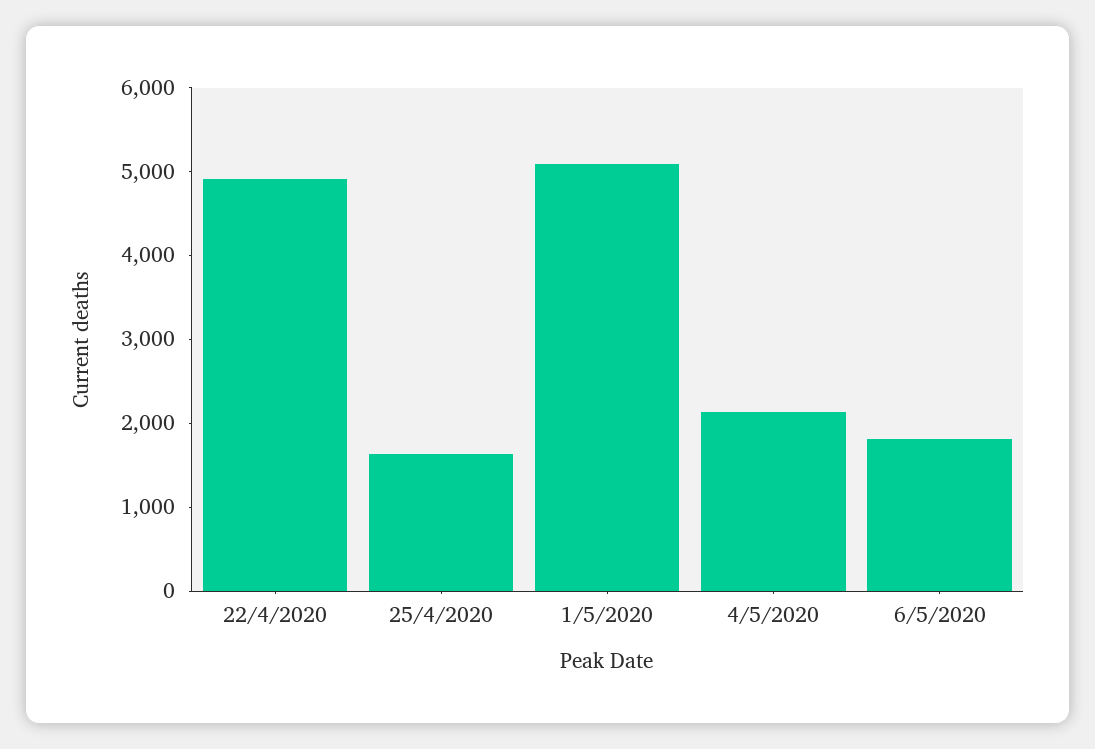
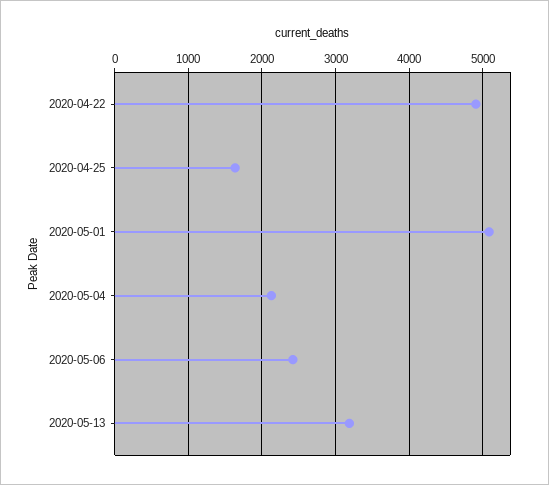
6/5/2020: 1800 -> 2400
2020-05-13: none -> 3200

